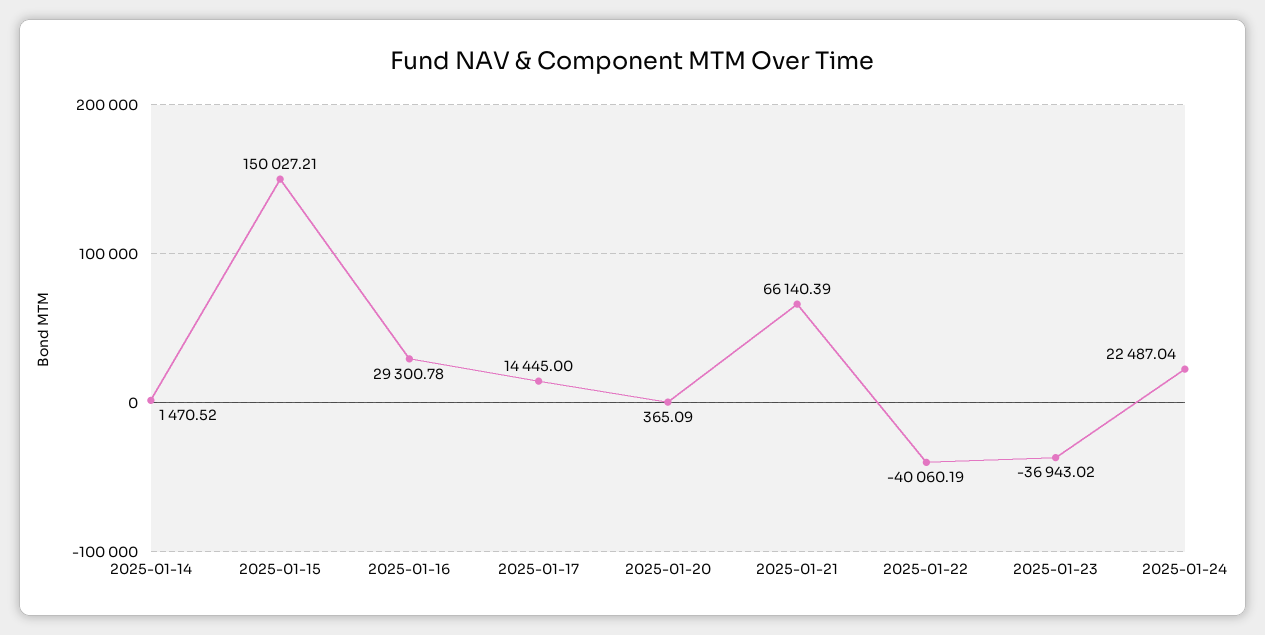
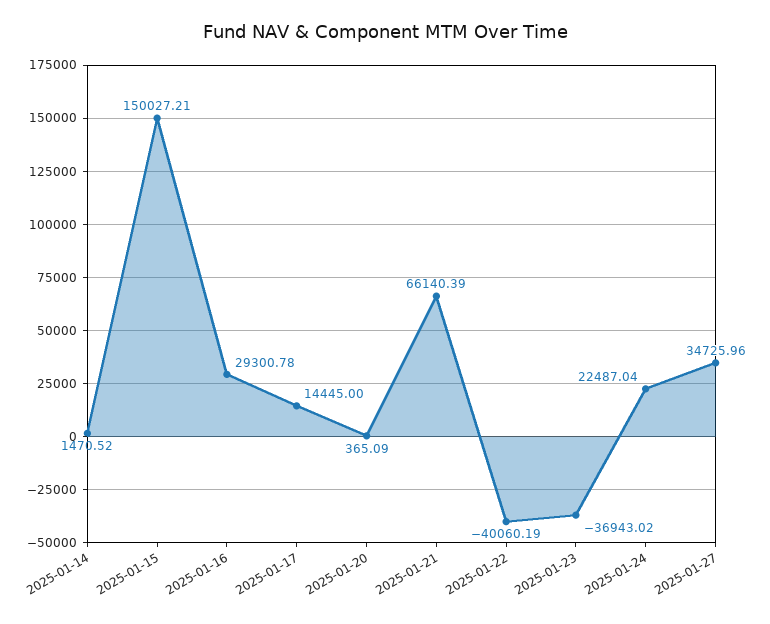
2025-01-27: none -> 34725.96

